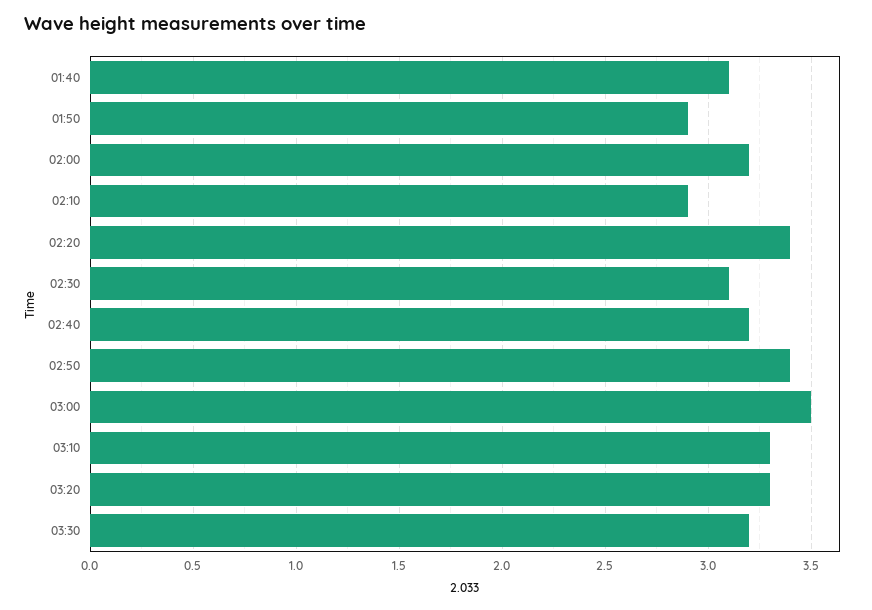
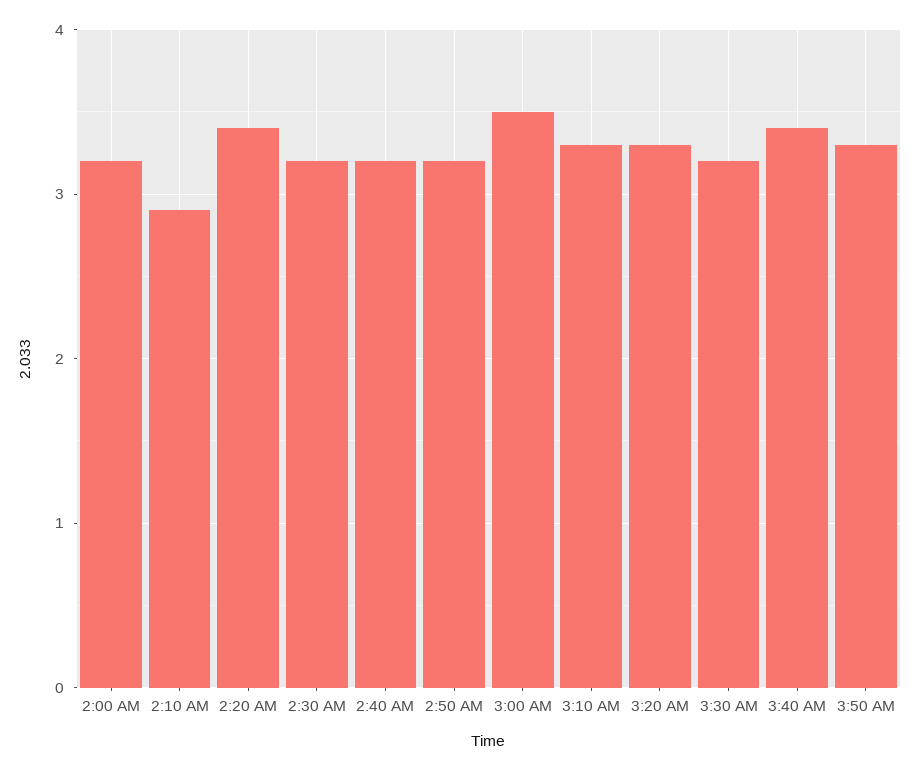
01:40: 3.1 -> none
01:50: 2.9 -> none
02:30: 3.1 -> 3.2
02:50: 3.4 -> 3.2
3:40 AM: none -> 3.4
3:50 AM: none -> 3.3

